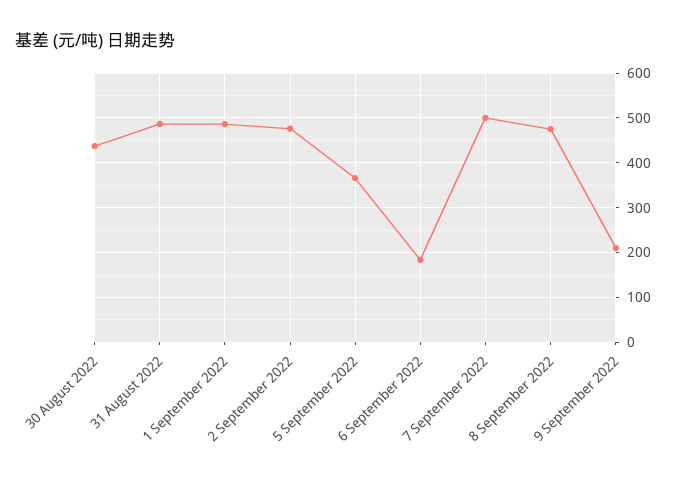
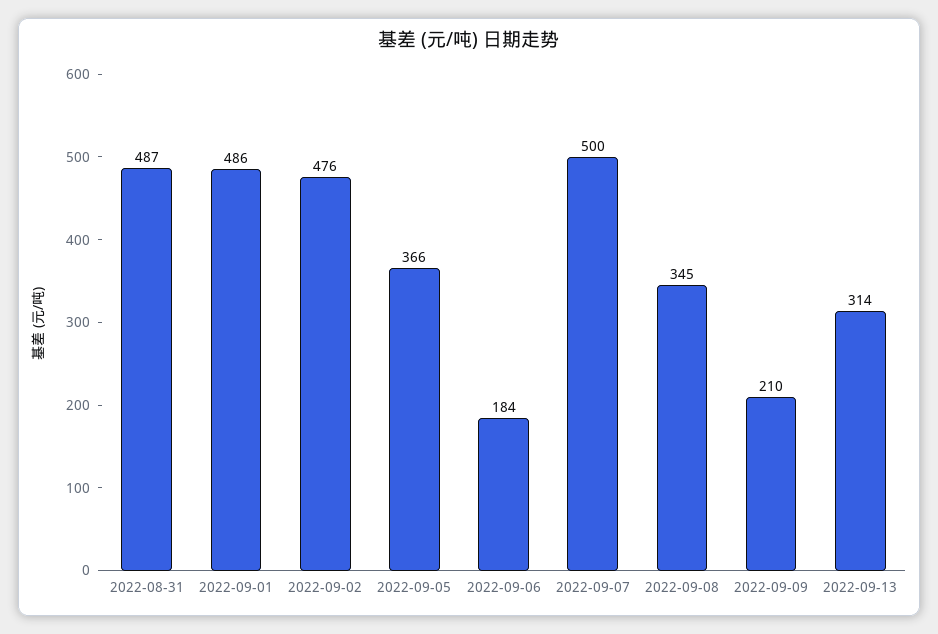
30 August 2022: 440 -> none
8 September 2022: 480 -> 345
2022-09-13: none -> 314

